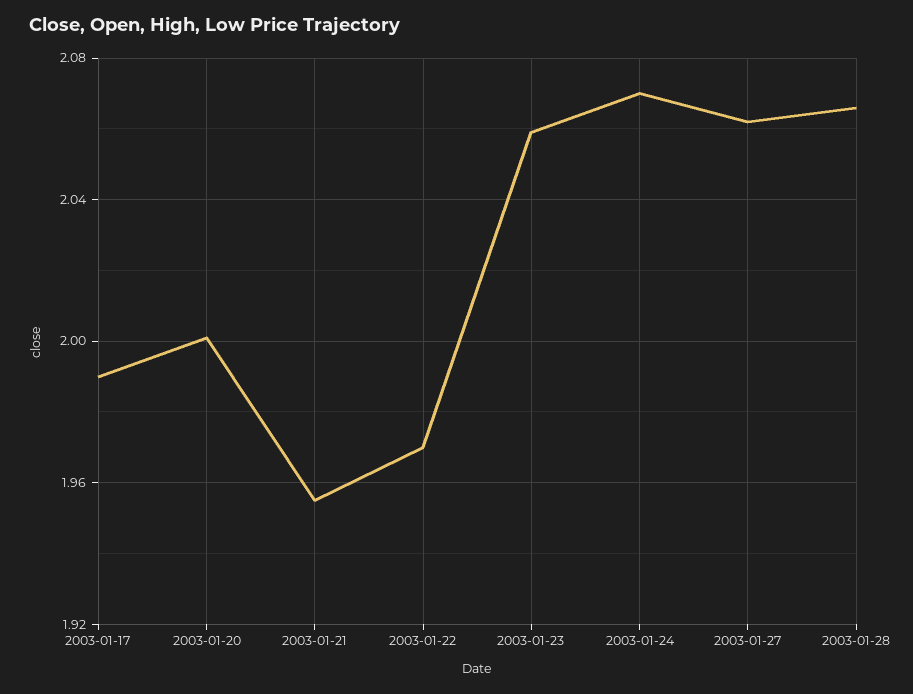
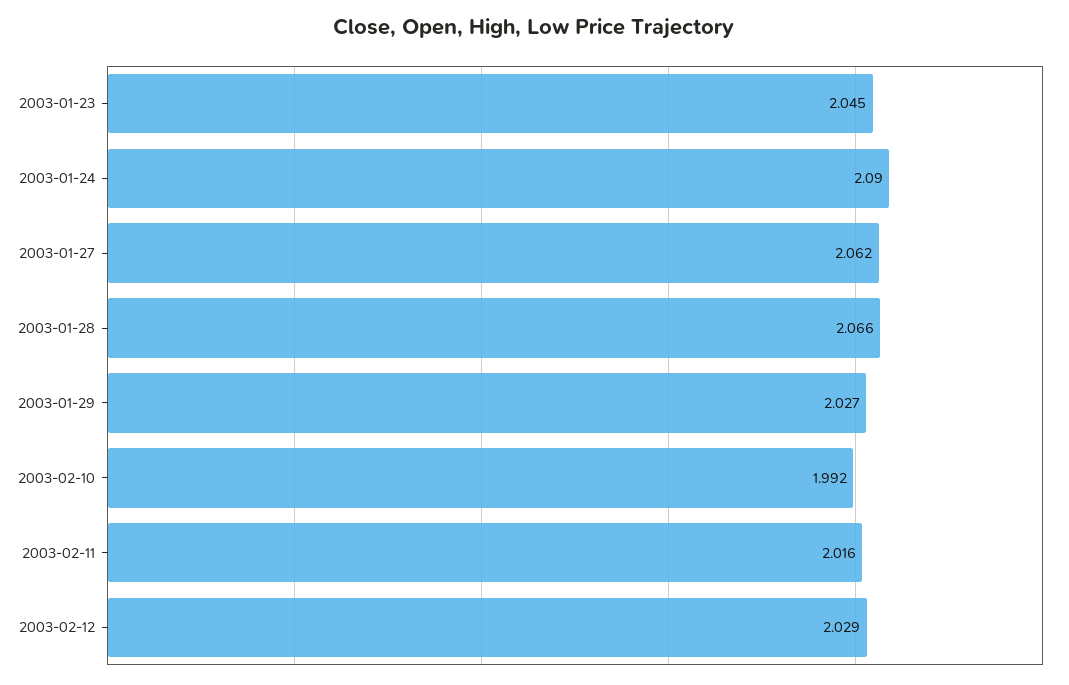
2003-01-17: 1.99 -> none
2003-01-20: 2 -> none
2003-01-21: 1.955 -> none
2003-01-22: 1.97 -> none
2003-01-23: 2.06 -> 2.045
2003-01-24: 2.07 -> 2.09
2003-01-29: none -> 2.027
2003-02-10: none -> 1.992
2003-02-11: none -> 2.016
2003-02-12: none -> 2.029

